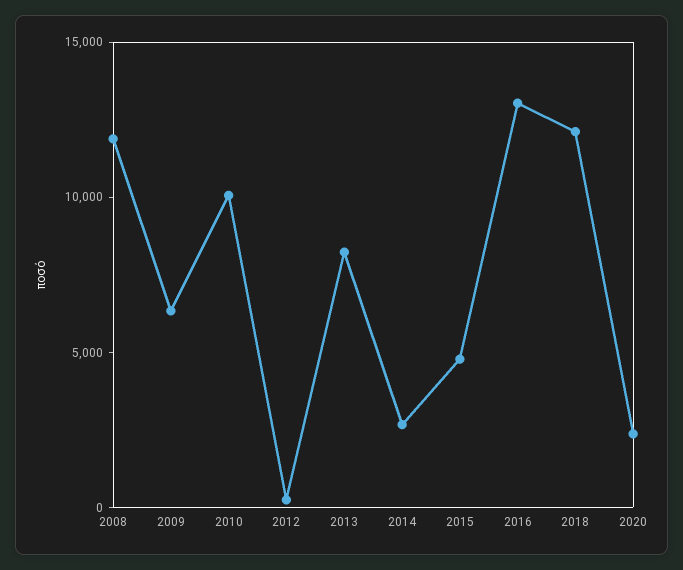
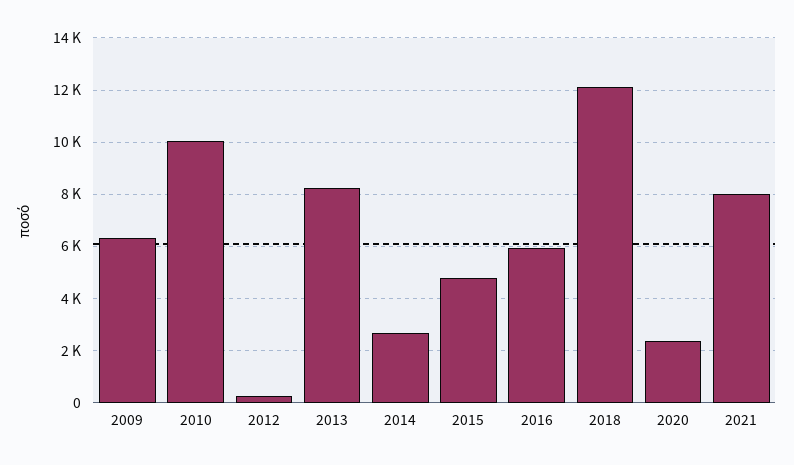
2008: 12000 -> none
2016: 13000 -> 6000
2021: none -> 8000

